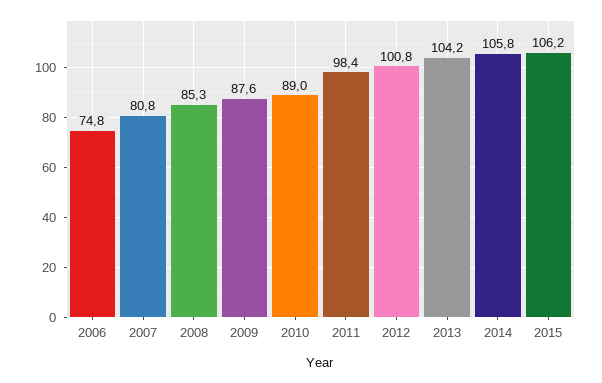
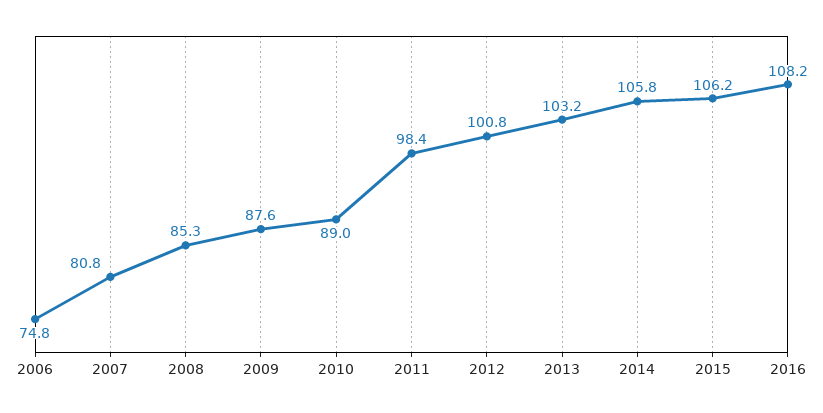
2013: 104.2 -> 103.2
2016: none -> 108.2

